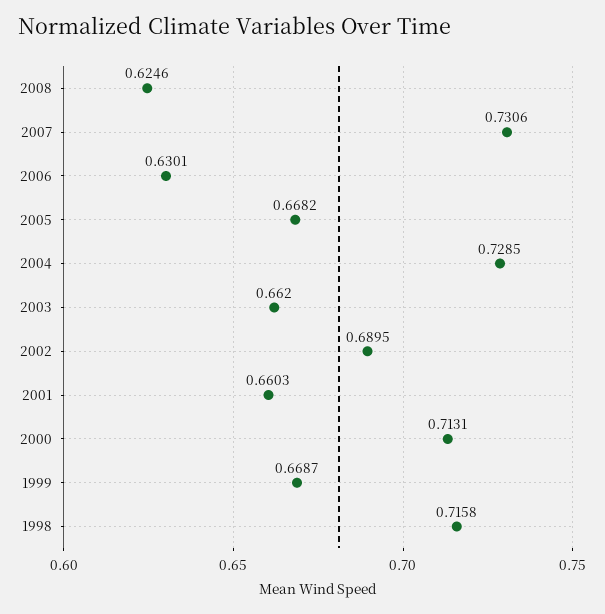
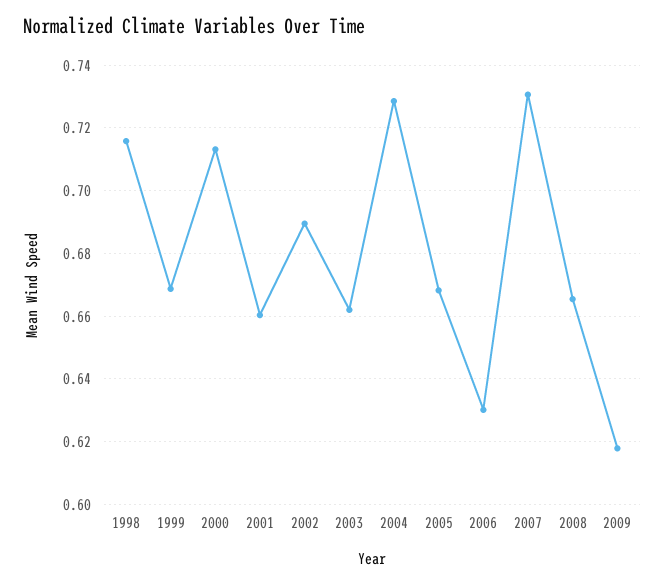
2008: 0.6246 -> 0.666
2009: none -> 0.618

